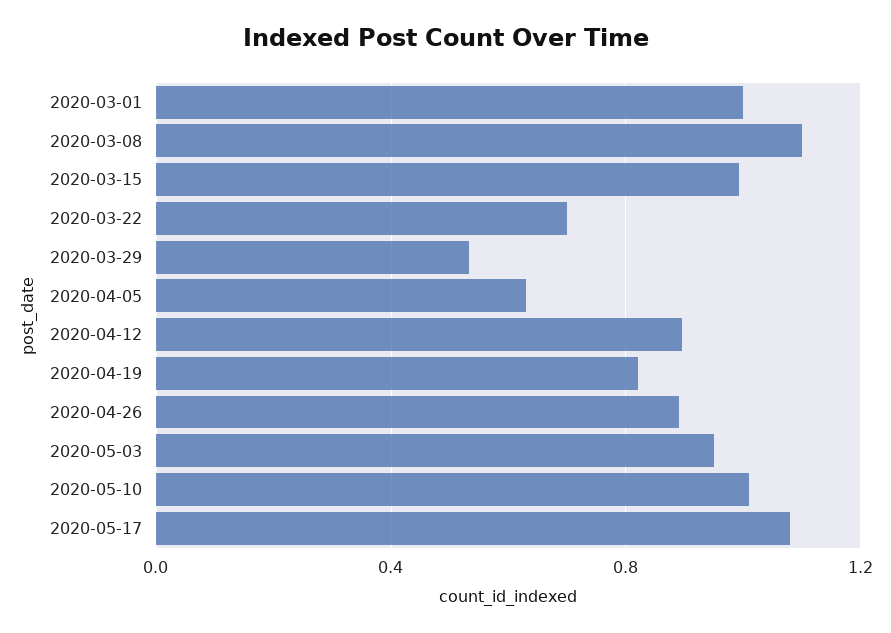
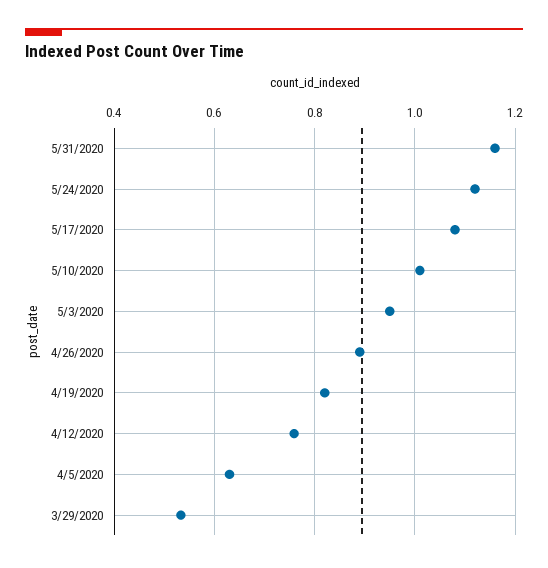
2020-03-01: 1 -> none
2020-03-08: 1.1 -> none
2020-03-15: 1 -> none
2020-03-22: 0.7 -> none
2020-04-12: 0.9 -> 0.76
5/31/2020: none -> 1.16
5/24/2020: none -> 1.12

